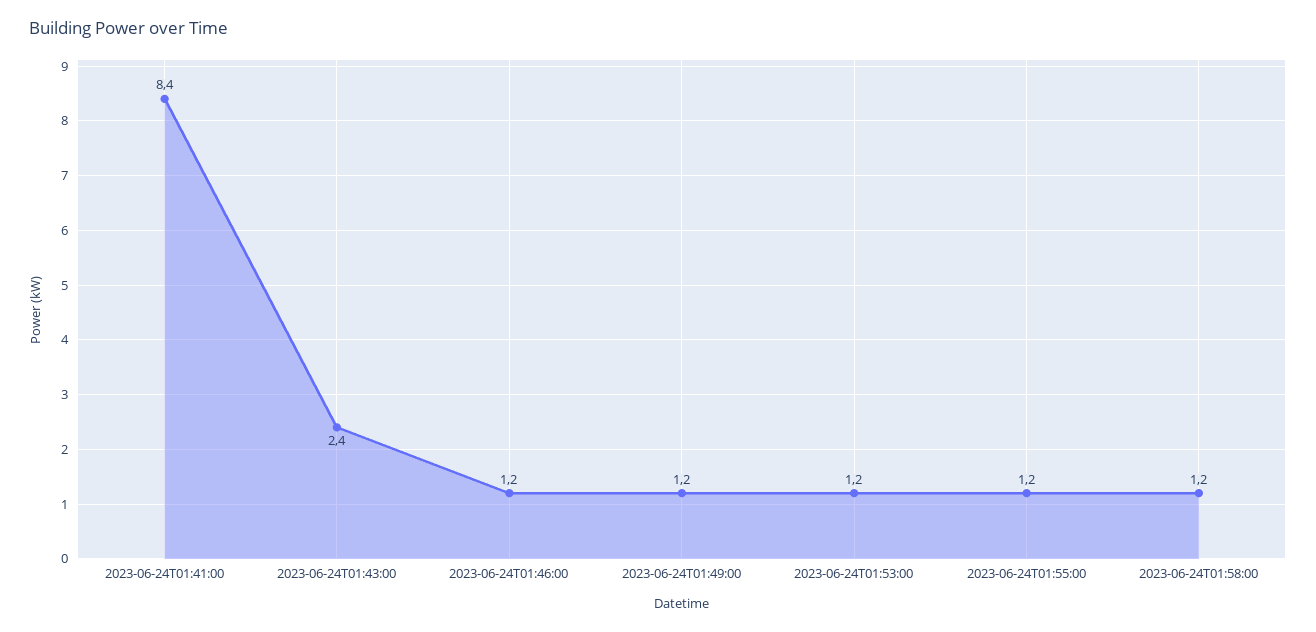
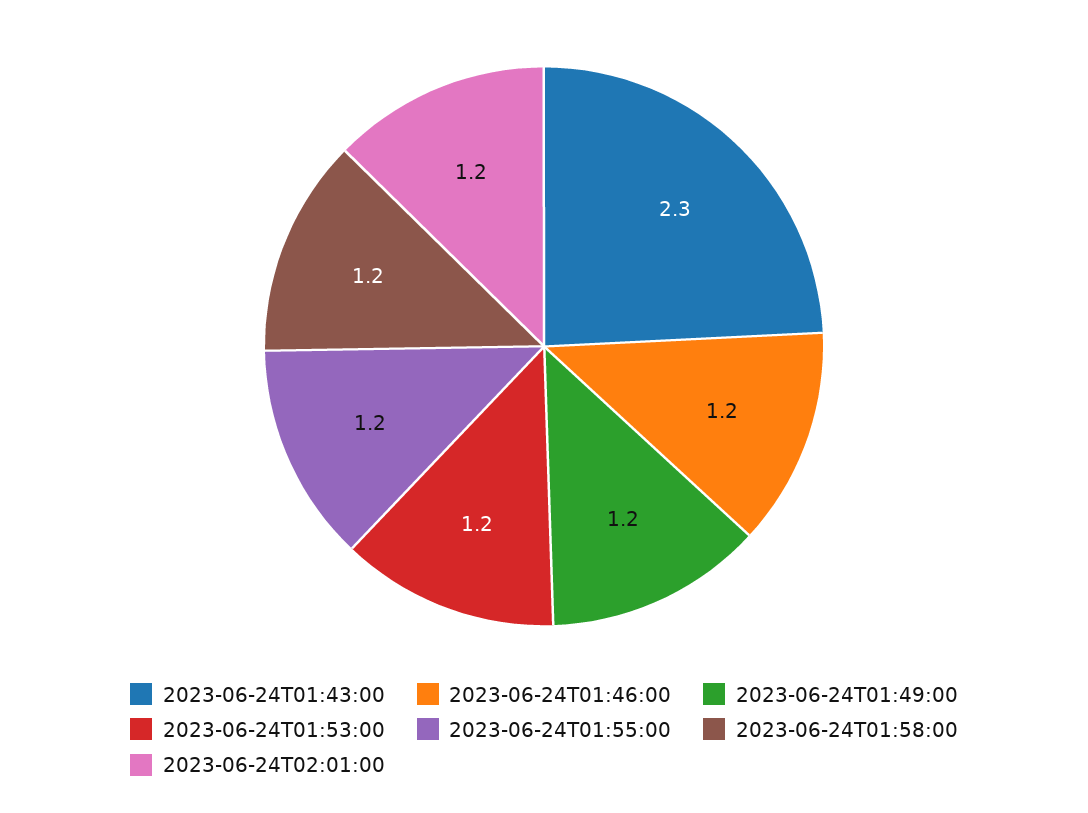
2023-06-24T01:41:00: 8.4 -> none
2023-06-24T01:43:00: 2.4 -> 2.3
2023-06-24T02:01:00: none -> 1.2

